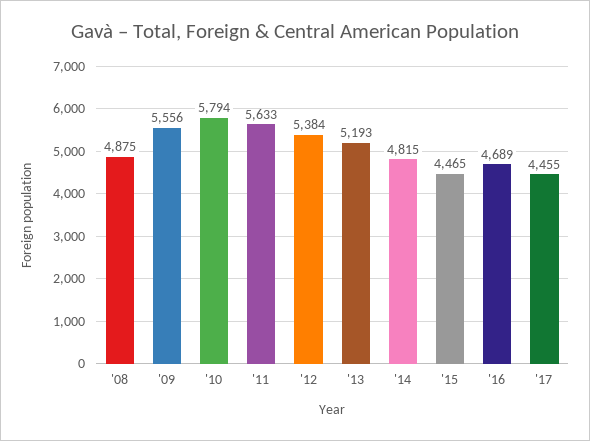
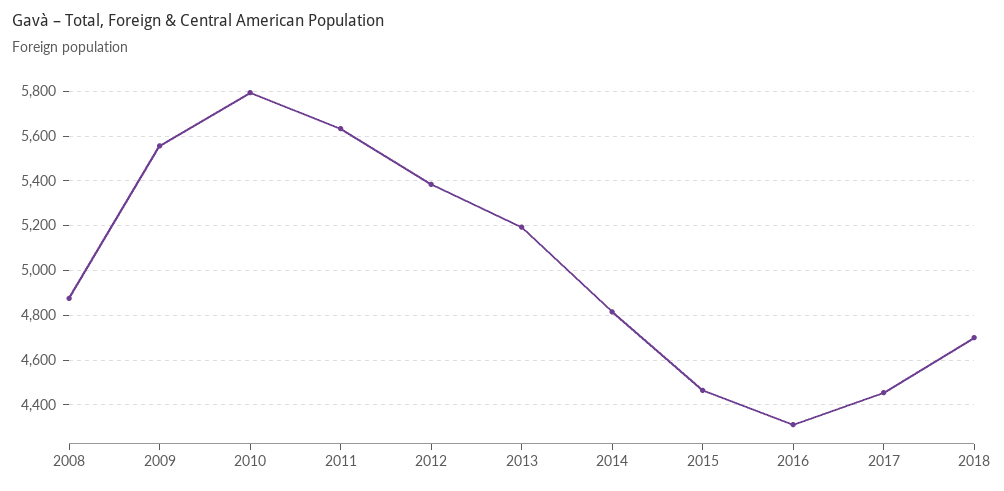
'16: 4689 -> 4300
2018: none -> 4700

